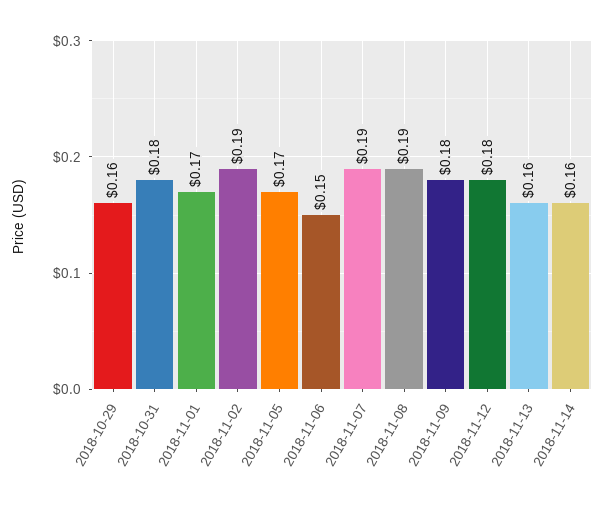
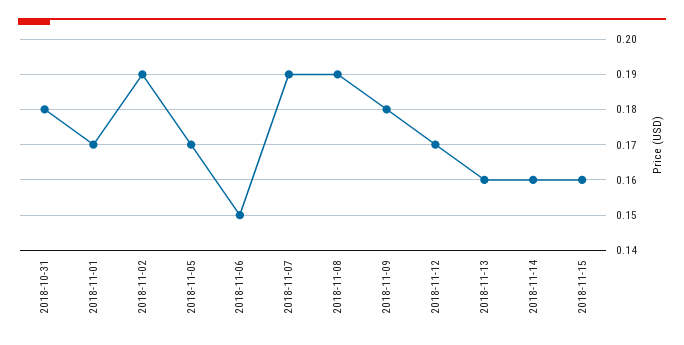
2018-10-29: 0.16 -> none
2018-11-12: 0.18 -> 0.17
2018-11-15: none -> 0.16

